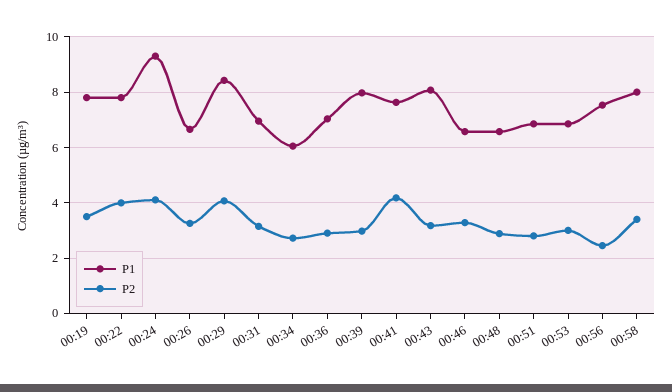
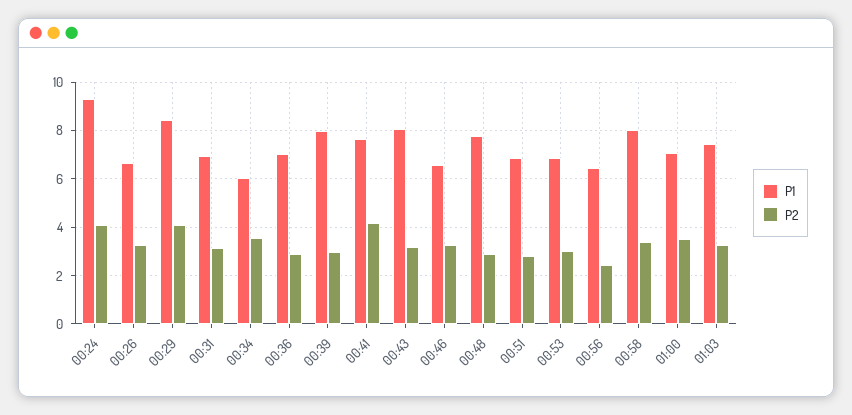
P1, 00:19: 7.75 -> none
P2, 00:19: 3.5 -> none
P1, 00:22: 7.75 -> none
P2, 00:22: 4 -> none
P2, 00:34: 2.75 -> 3.5
P1, 00:48: 6.5 -> 7.75
P1, 00:56: 7.5 -> 6.5
P1, 01:00: none -> 7
P2, 01:00: none -> 3.5
P1, 01:03: none -> 7.5
P2, 01:03: none -> 3.25

